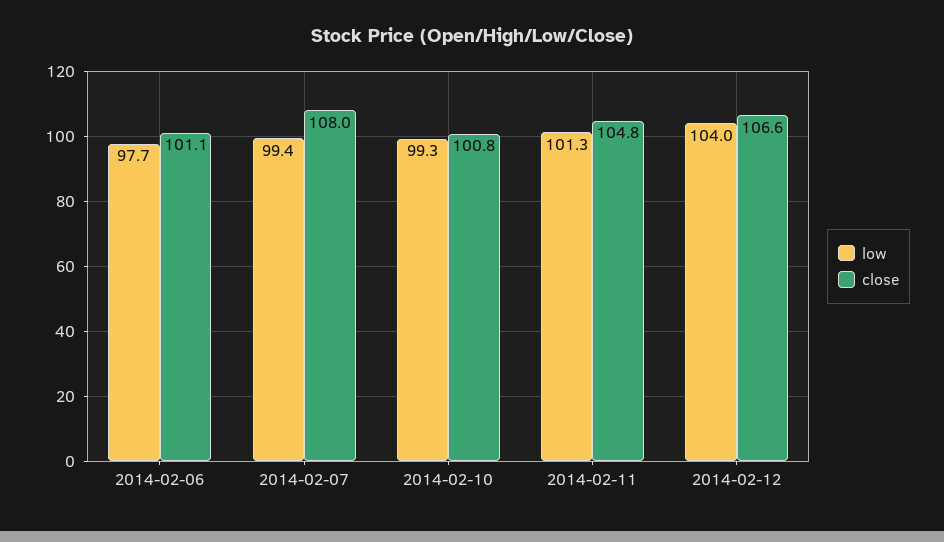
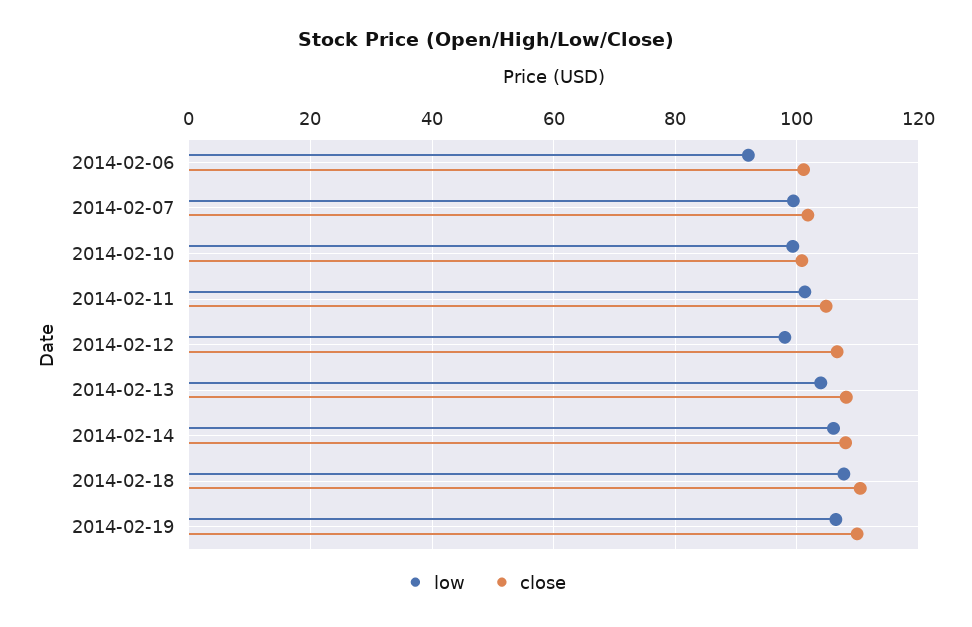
low, 2014-02-06: 97.7 -> 92
close, 2014-02-07: 108 -> 102
low, 2014-02-12: 104 -> 98
low, 2014-02-13: none -> 104
close, 2014-02-13: none -> 108
low, 2014-02-14: none -> 106
close, 2014-02-14: none -> 108
low, 2014-02-18: none -> 108
close, 2014-02-18: none -> 110
low, 2014-02-19: none -> 106
close, 2014-02-19: none -> 110

